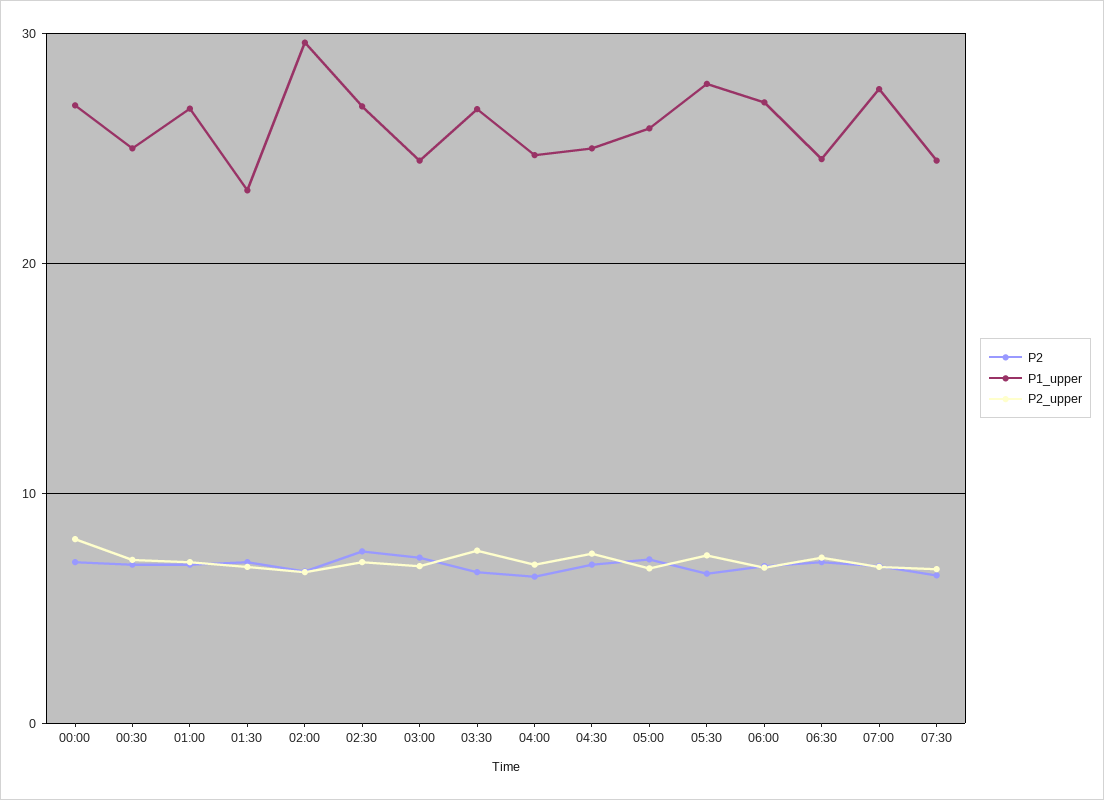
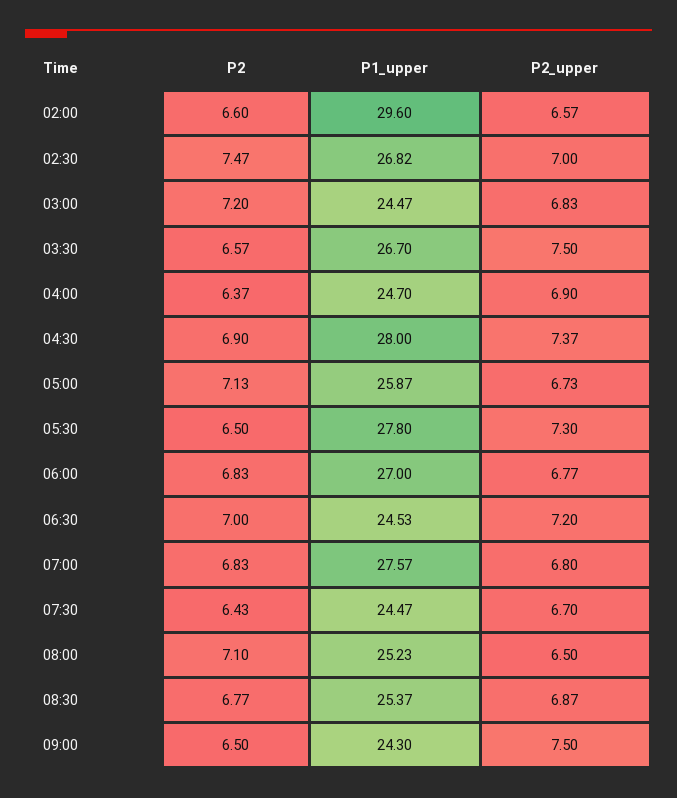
P2, 00:00: 7 -> none
P1_upper, 00:00: 27 -> none
P2_upper, 00:00: 8 -> none
P2, 00:30: 7 -> none
P1_upper, 00:30: 25 -> none
P2_upper, 00:30: 7 -> none
P2, 01:00: 7 -> none
P1_upper, 01:00: 27 -> none
P2_upper, 01:00: 7 -> none
P2, 01:30: 7 -> none
P1_upper, 01:30: 23 -> none
P2_upper, 01:30: 7 -> none
P1_upper, 04:30: 25 -> 28
P2, 08:00: none -> 7.1
P1_upper, 08:00: none -> 25.23
P2_upper, 08:00: none -> 6.5
P2, 08:30: none -> 6.77
P1_upper, 08:30: none -> 25.37
P2_upper, 08:30: none -> 6.87
P2, 09:00: none -> 6.5
P1_upper, 09:00: none -> 24.3
P2_upper, 09:00: none -> 7.5

